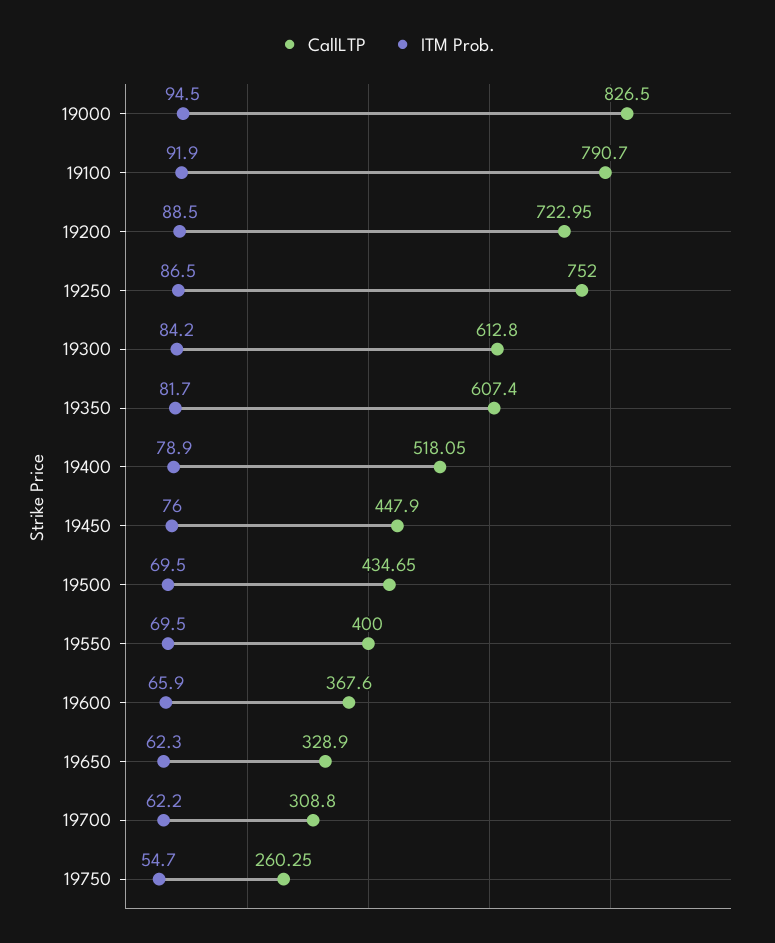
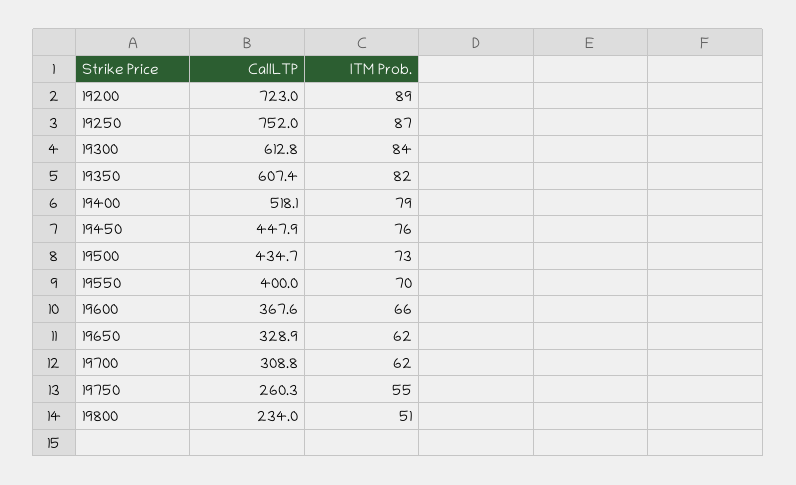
CallLTP, 19000: 826.5 -> none
ITM Prob., 19000: 94.5 -> none
CallLTP, 19100: 790.7 -> none
ITM Prob., 19100: 91.9 -> none
ITM Prob., 19500: 69.5 -> 73
CallLTP, 19800: none -> 234
ITM Prob., 19800: none -> 51

